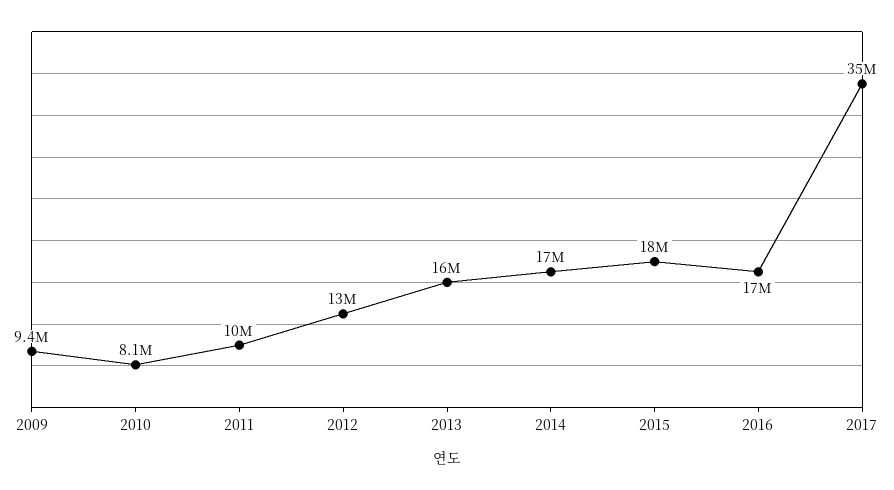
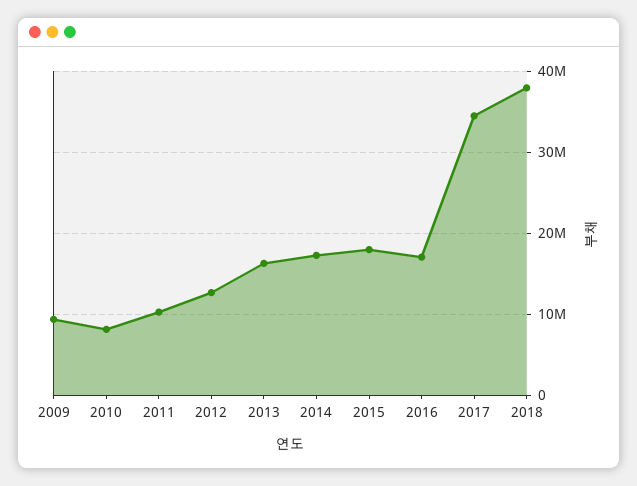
2018: none -> 38000000

